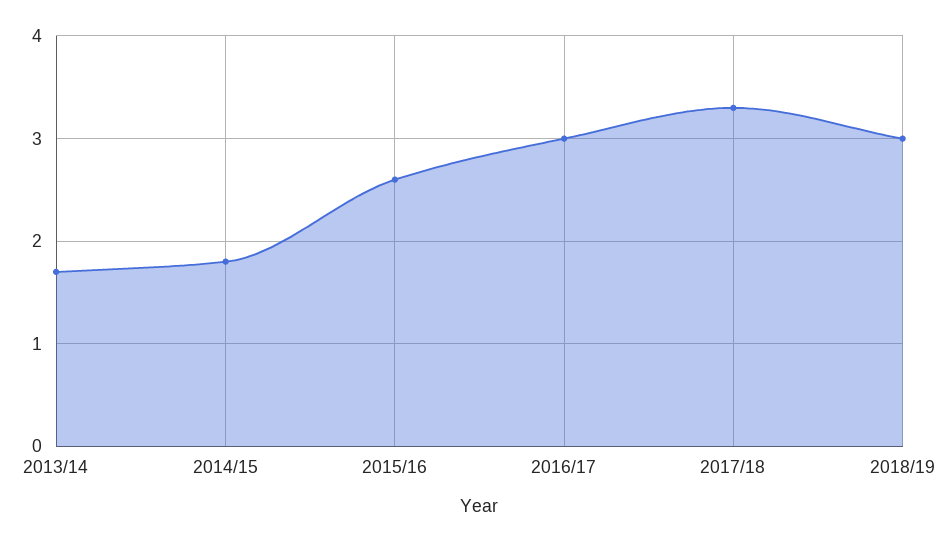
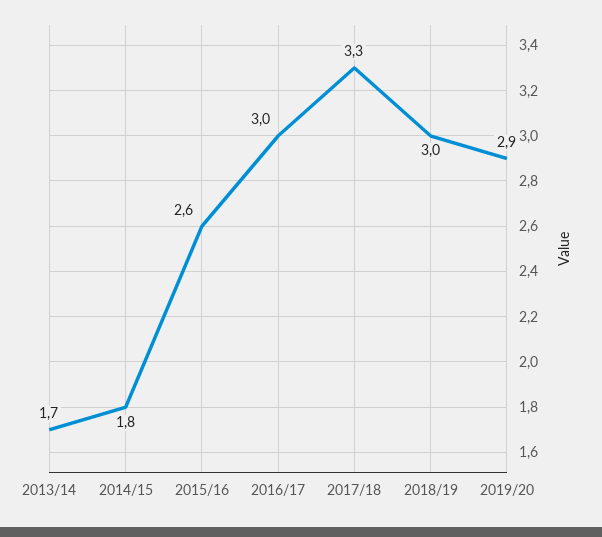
2019/20: none -> 2.9

